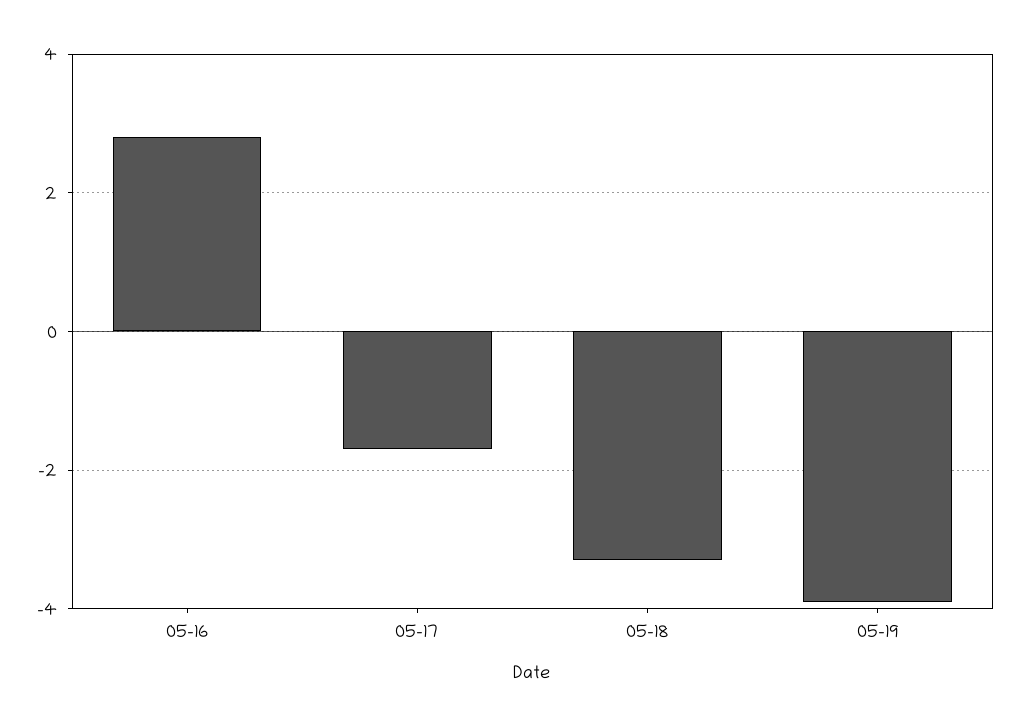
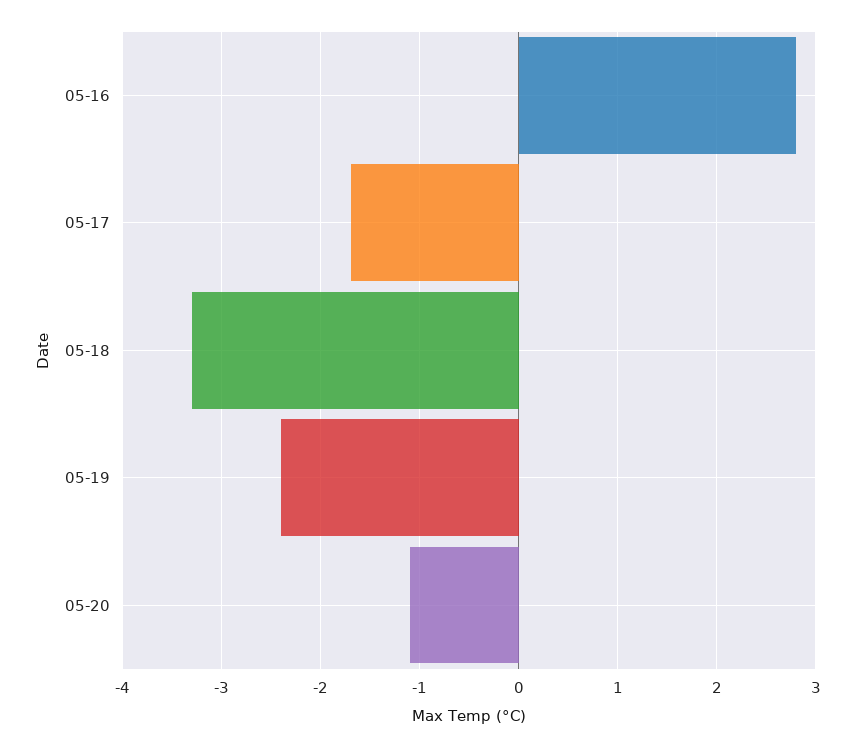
05-19: -4 -> -2.4
05-20: none -> -1.1

